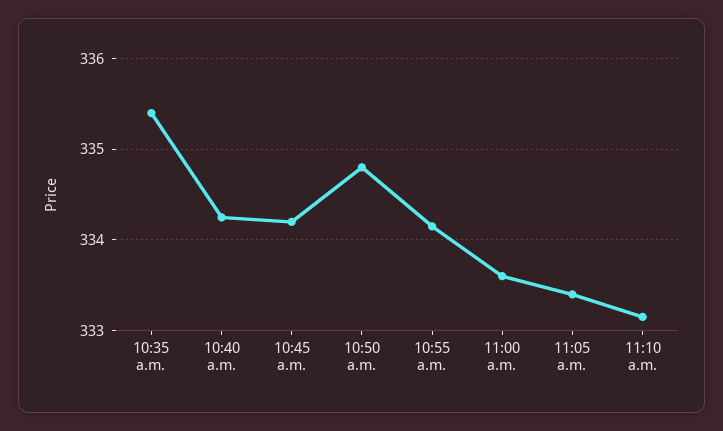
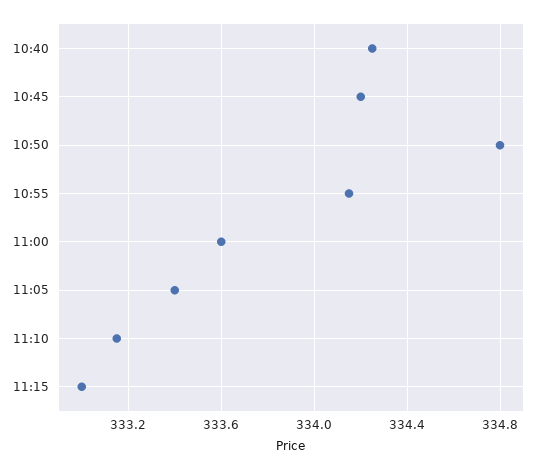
10:35 a.m.: 335.4 -> none
11:15: none -> 333

